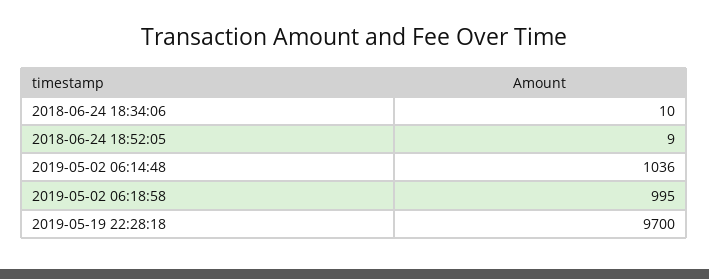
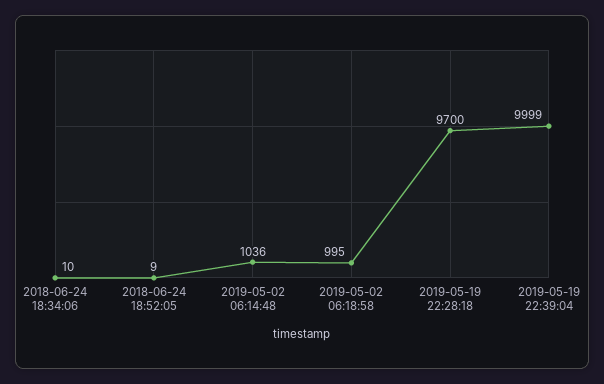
2019-05-19 22:39:04: none -> 9999

